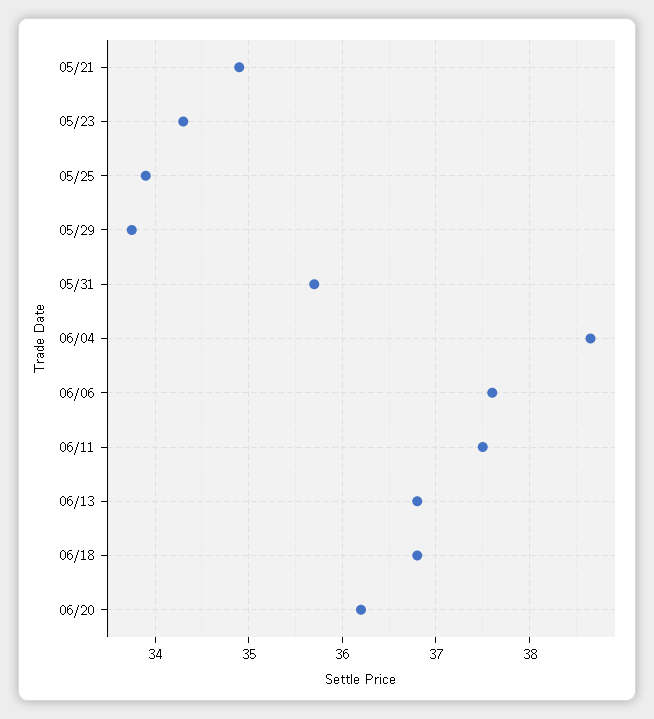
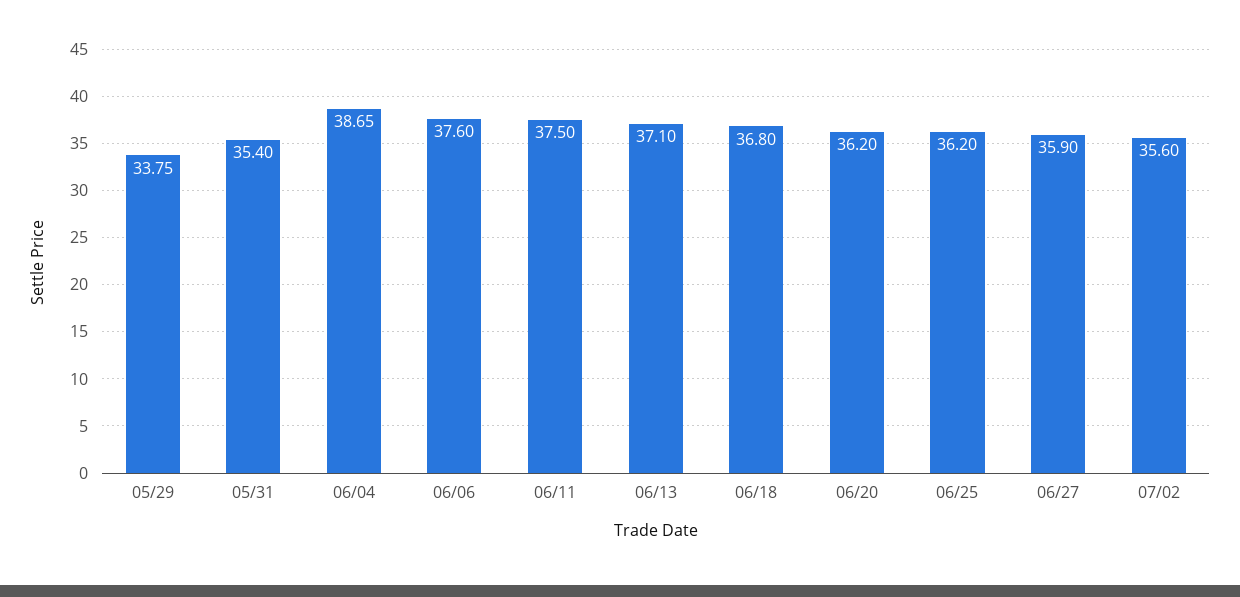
05/21: 34.9 -> none
05/23: 34.3 -> none
05/25: 33.9 -> none
05/31: 35.7 -> 35.4
06/13: 36.8 -> 37.1
06/25: none -> 36.2
06/27: none -> 35.9
07/02: none -> 35.6

